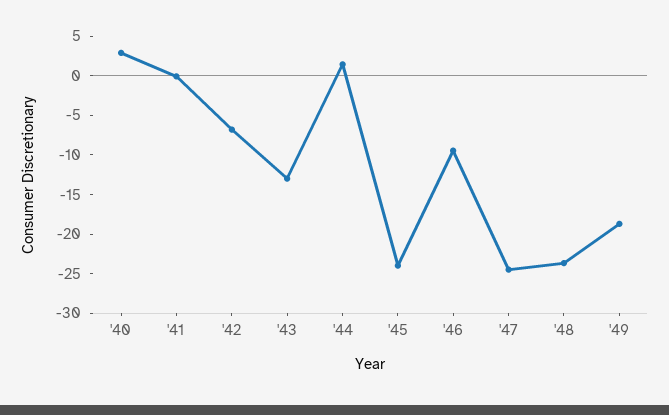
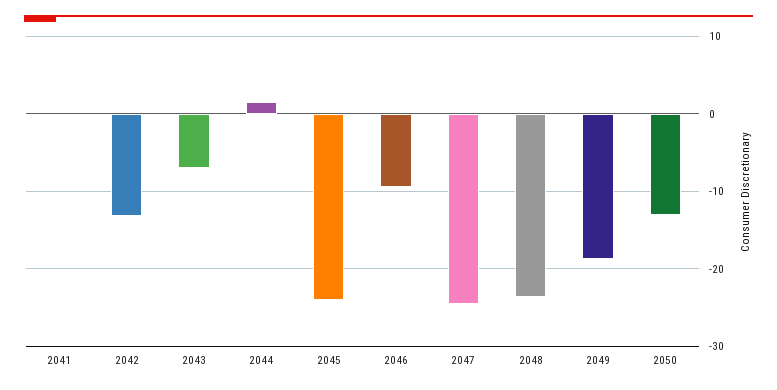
'40: 2.5 -> none
'42: -7.5 -> -13
'43: -12.5 -> -7
2050: none -> -13

